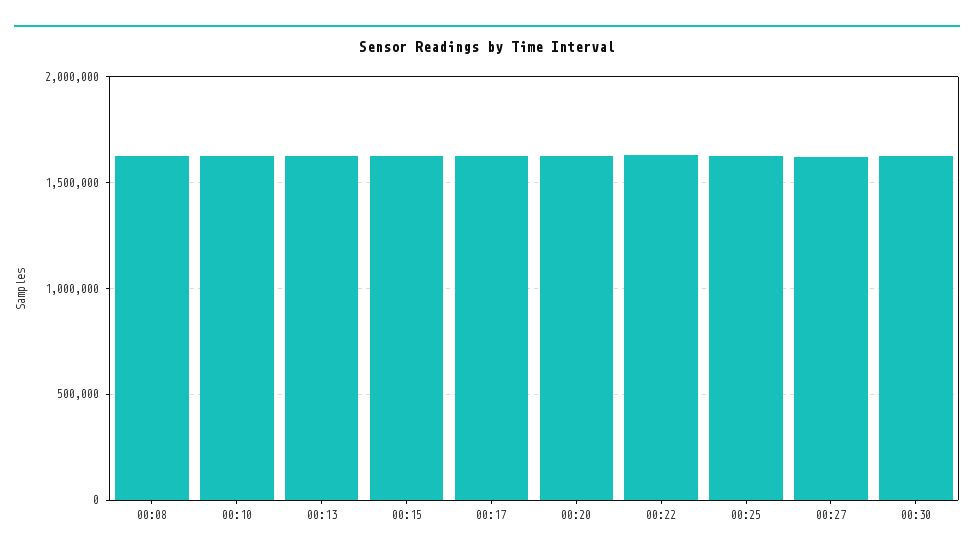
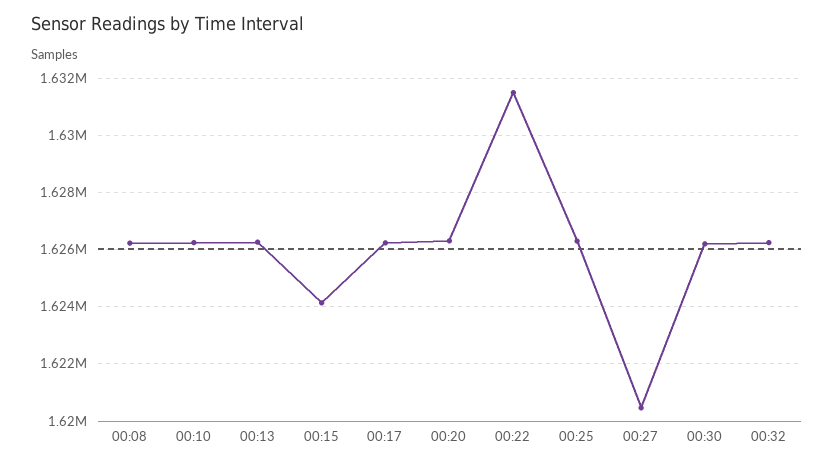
00:32: none -> 1626250

